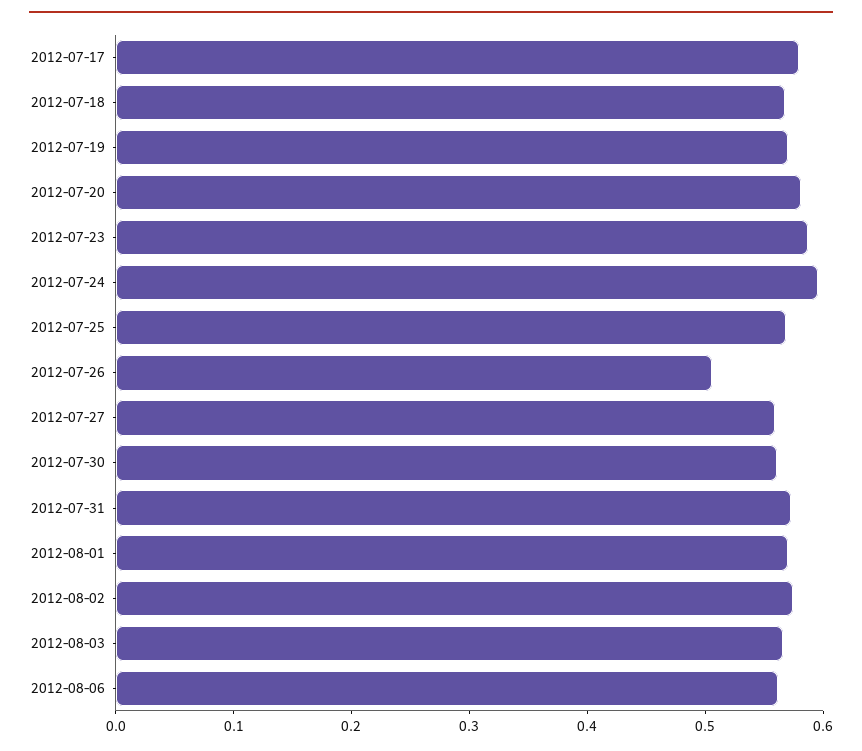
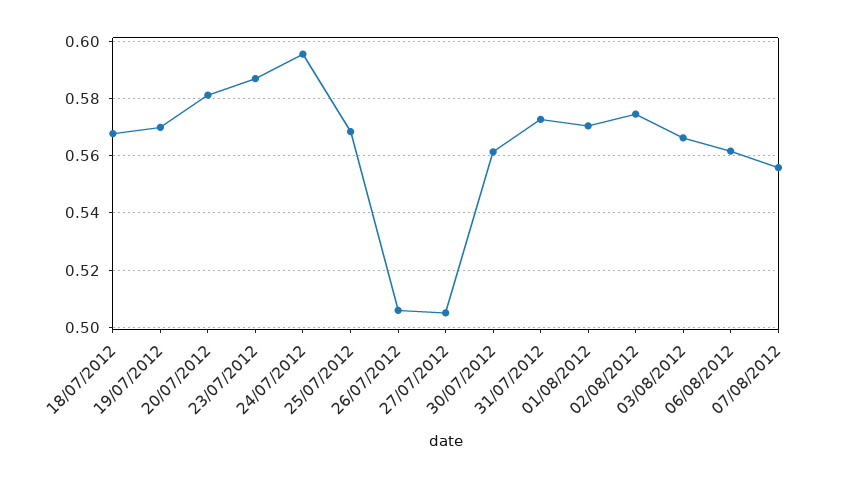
2012-07-17: 0.58 -> none
2012-07-27: 0.56 -> 0.505
07/08/2012: none -> 0.555

